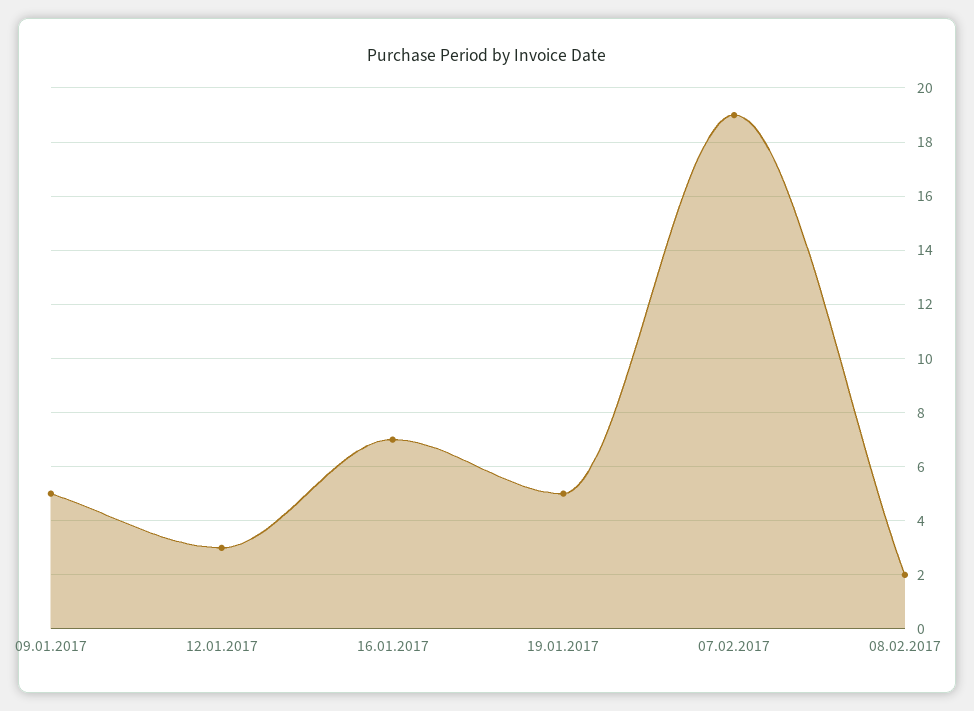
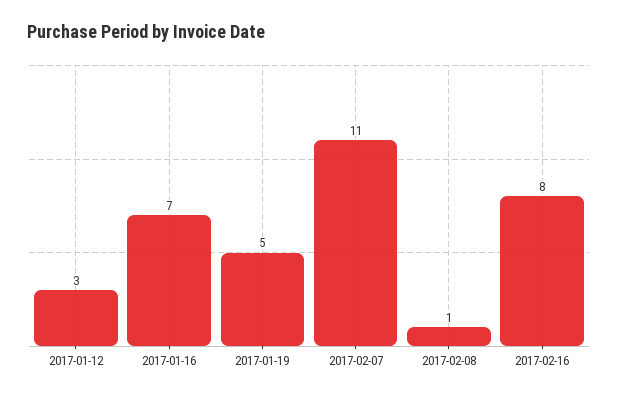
09.01.2017: 5 -> none
07.02.2017: 19 -> 11
08.02.2017: 2 -> 1
2017-02-16: none -> 8

